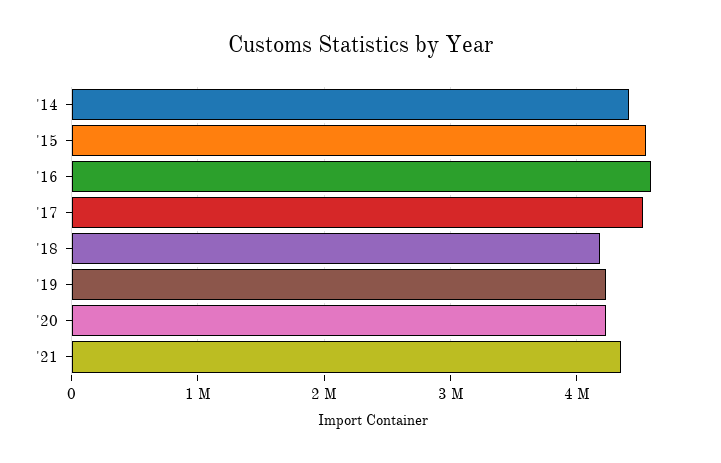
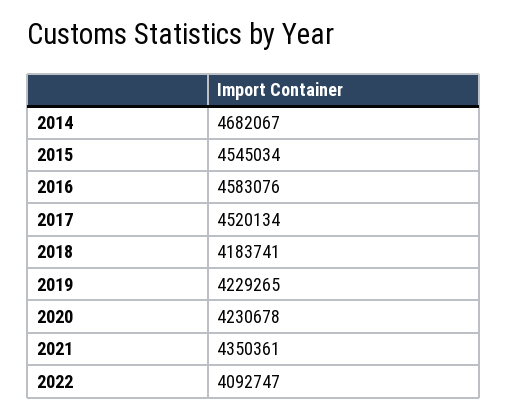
'14: 4400000 -> 4682067
2022: none -> 4092747

